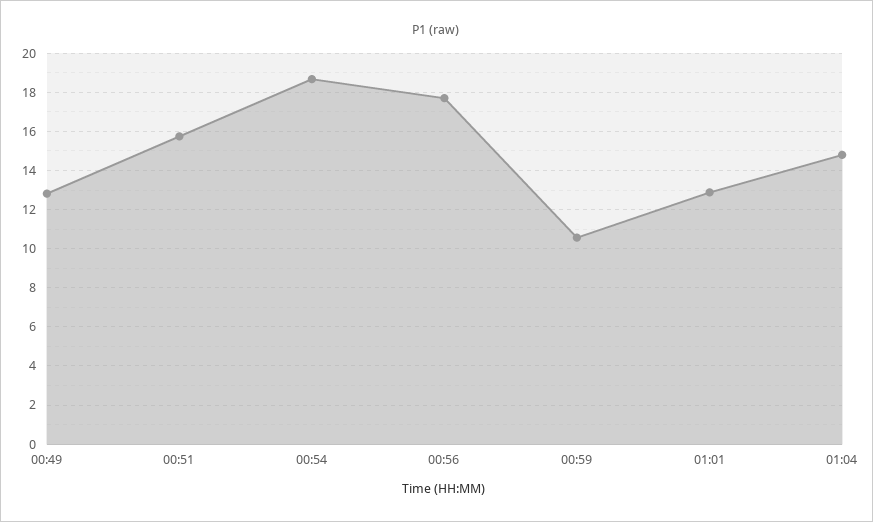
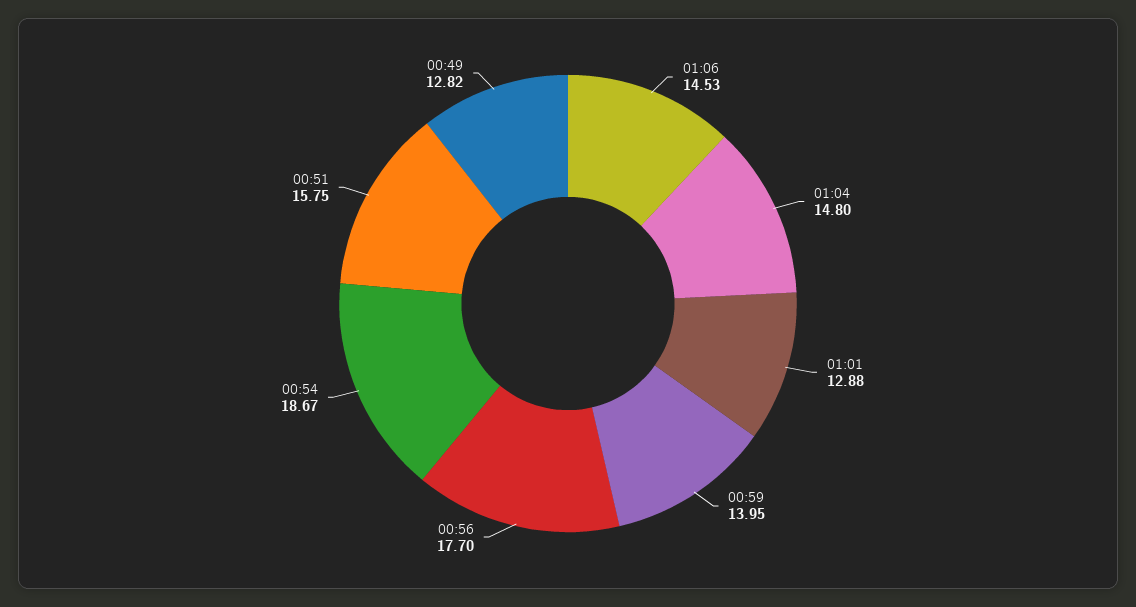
00:59: 10.5 -> 13.95
01:06: none -> 14.53

